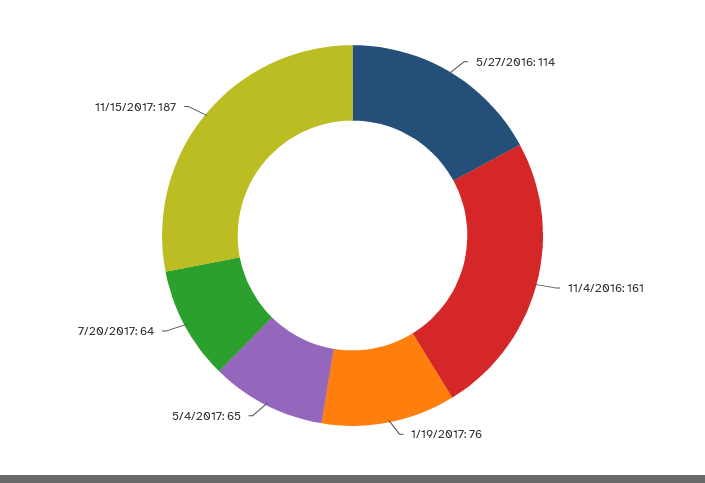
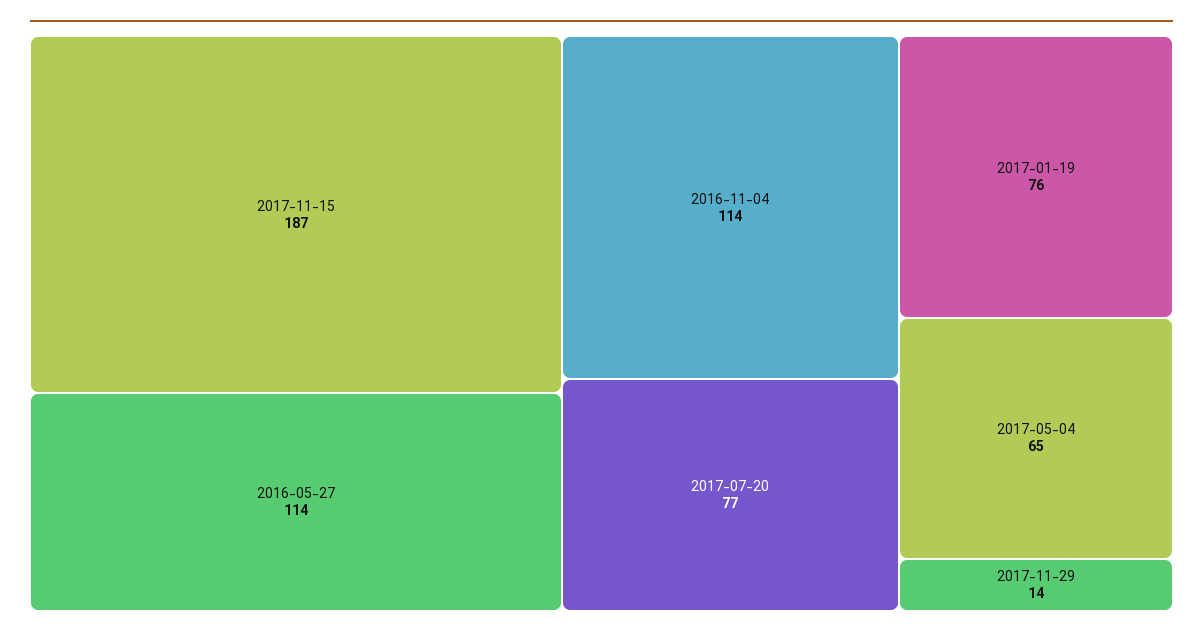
11/4/2016: 161 -> 114
7/20/2017: 64 -> 77
2017-11-29: none -> 14

